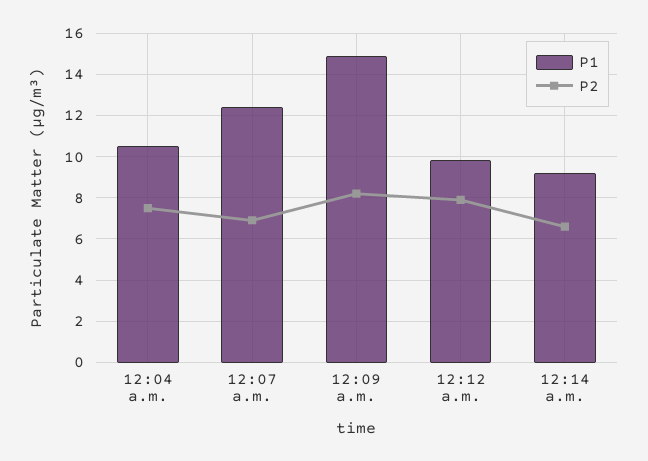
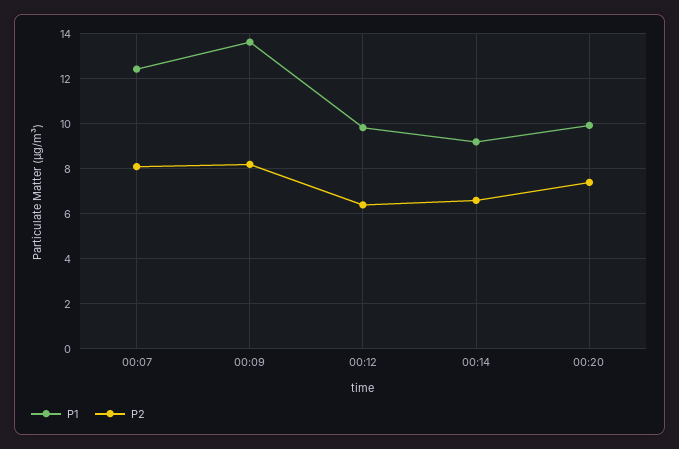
P1, 12:04 a.m.: 10.5 -> none
P2, 12:04 a.m.: 7.5 -> none
P2, 12:07 a.m.: 7 -> 8
P1, 12:09 a.m.: 15 -> 13.5
P2, 12:12 a.m.: 8 -> 6.5
P1, 00:20: none -> 10
P2, 00:20: none -> 7.5

